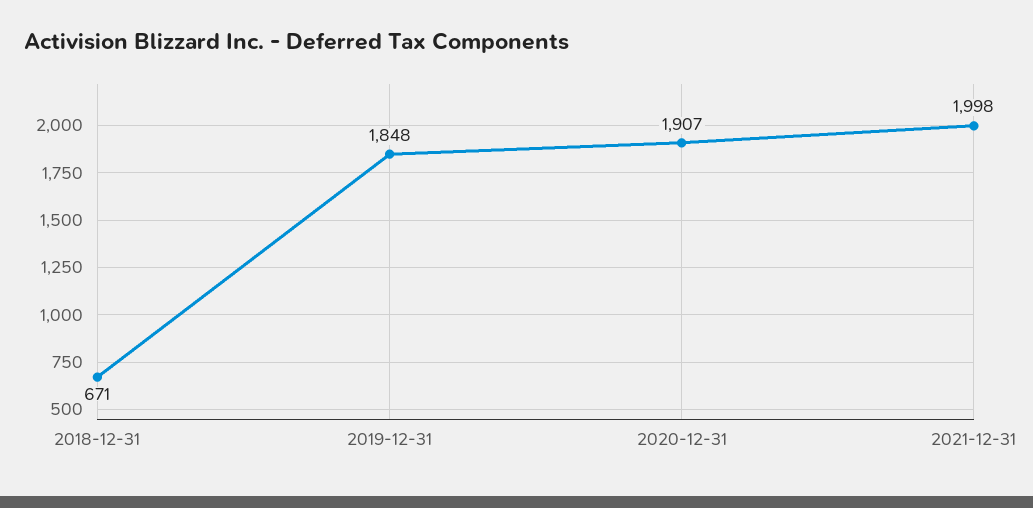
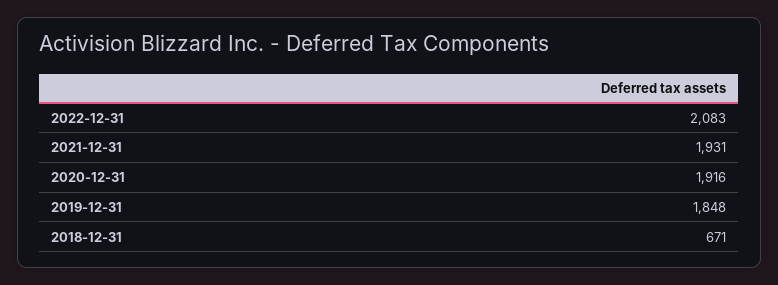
2020-12-31: 1907 -> 1916
2021-12-31: 1998 -> 1931
2022-12-31: none -> 2083

